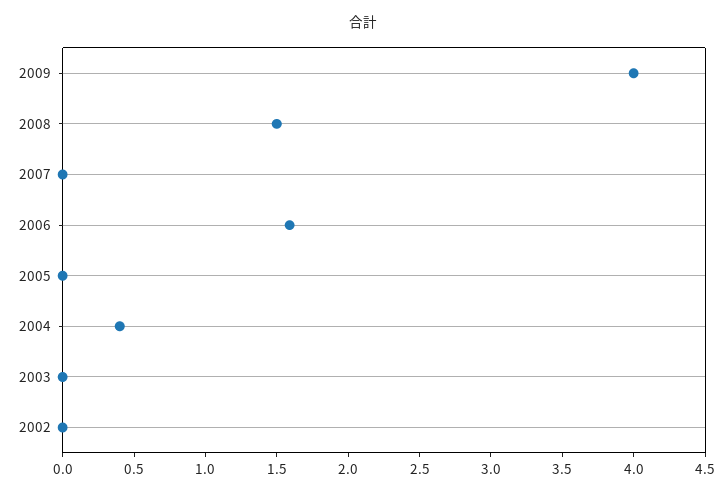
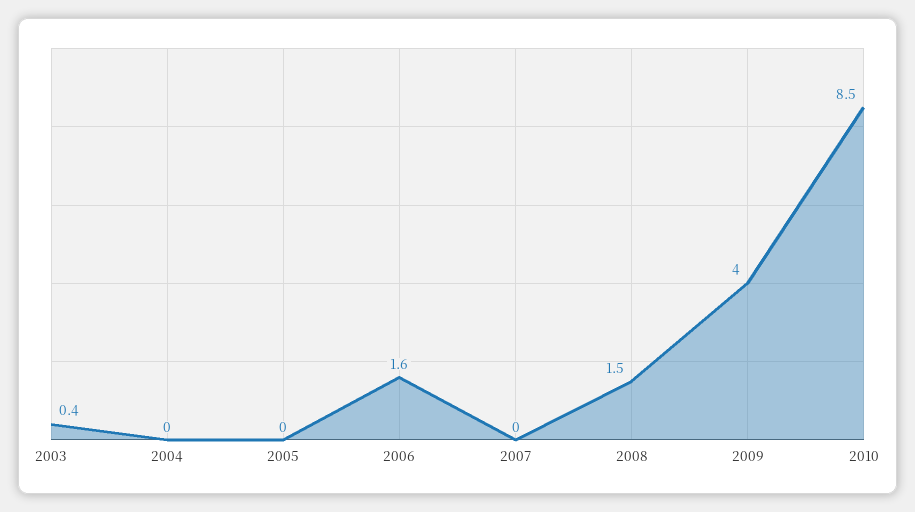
2004: 0.4 -> 0
2003: 0 -> 0.4
2002: 0 -> none
2010: none -> 8.5

